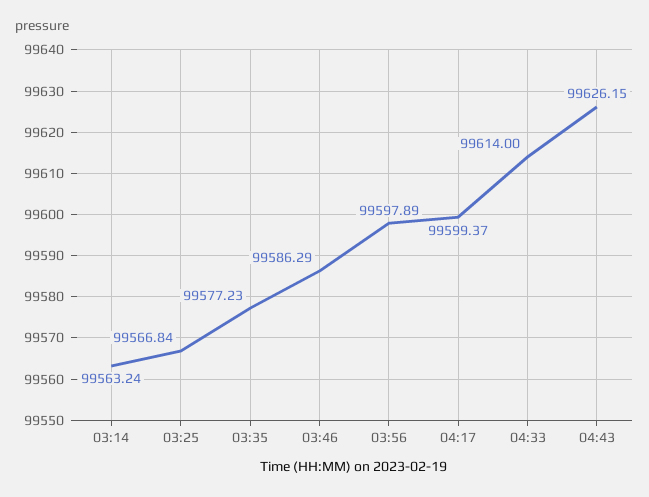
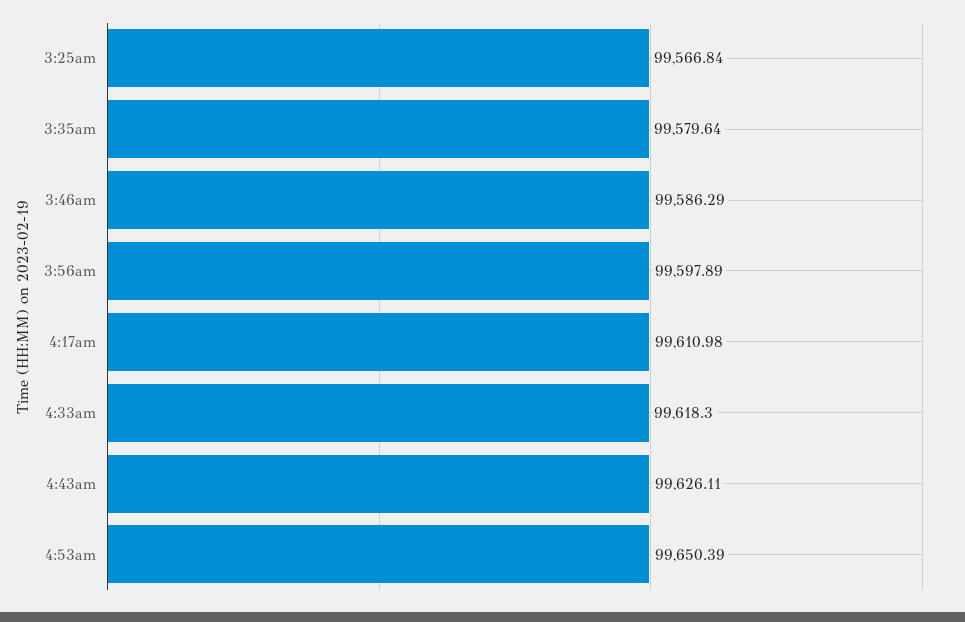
03:14: 99563.24 -> none
03:35: 99577.23 -> 99579.64
04:17: 99599.37 -> 99610.98
04:33: 99614 -> 99618.3
04:43: 99626.15 -> 99626.11
4:53am: none -> 99650.39

